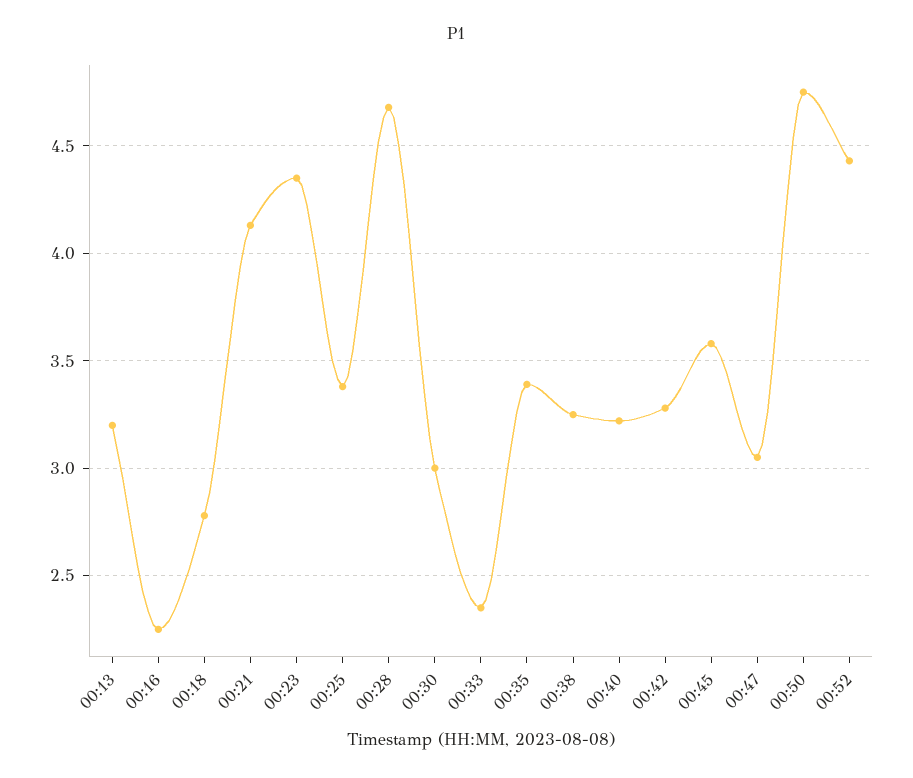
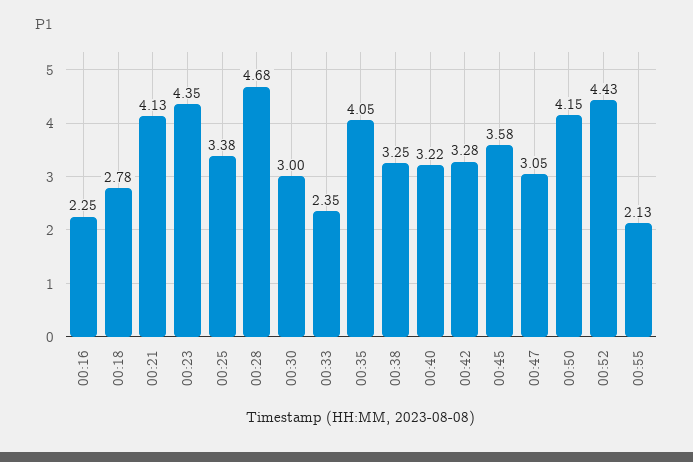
00:13: 3.2 -> none
00:35: 3.4 -> 4.05
00:50: 4.75 -> 4.15
00:55: none -> 2.13

